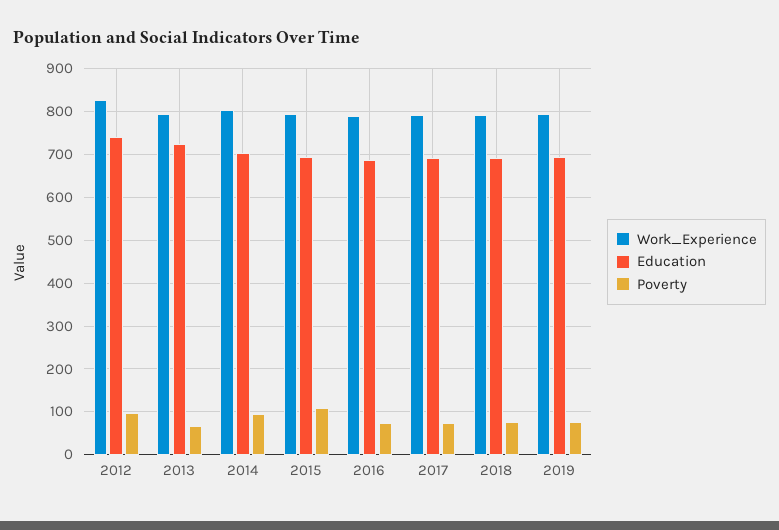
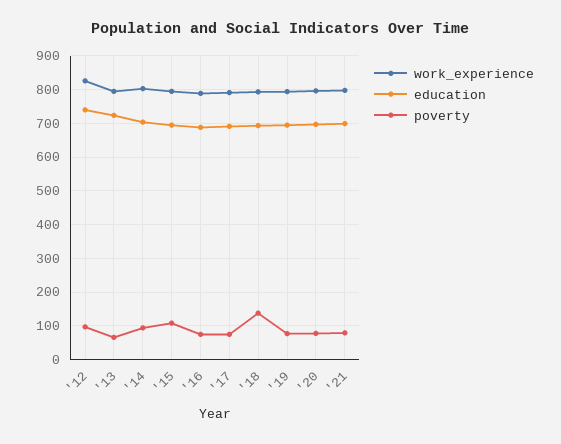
Poverty, 2018: 80 -> 140
Work_Experience, '20: none -> 800
Education, '20: none -> 700
Poverty, '20: none -> 80
Work_Experience, '21: none -> 800
Education, '21: none -> 700
Poverty, '21: none -> 80

